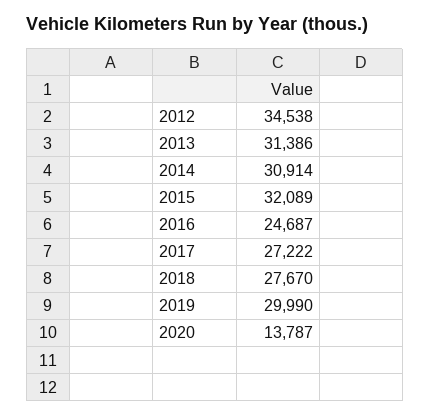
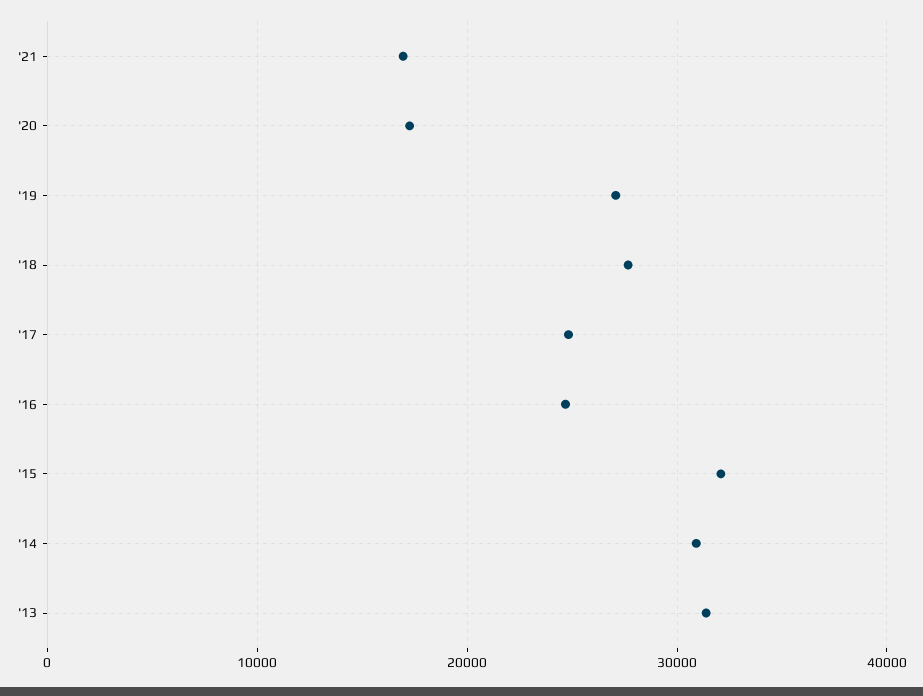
2012: 34538 -> none
2017: 27222 -> 25000
2019: 29990 -> 27000
2020: 13787 -> 17000
'21: none -> 17000

